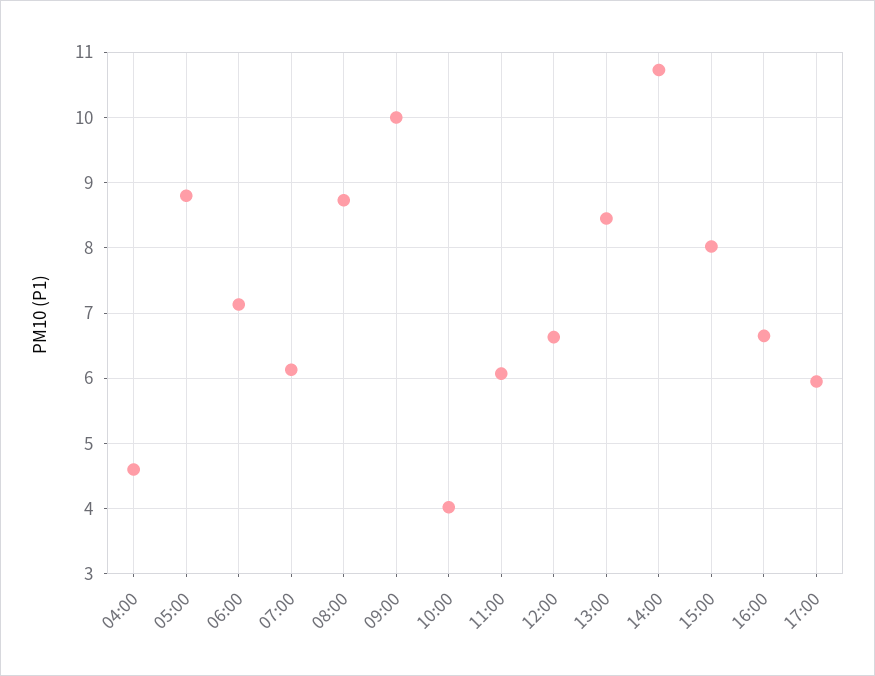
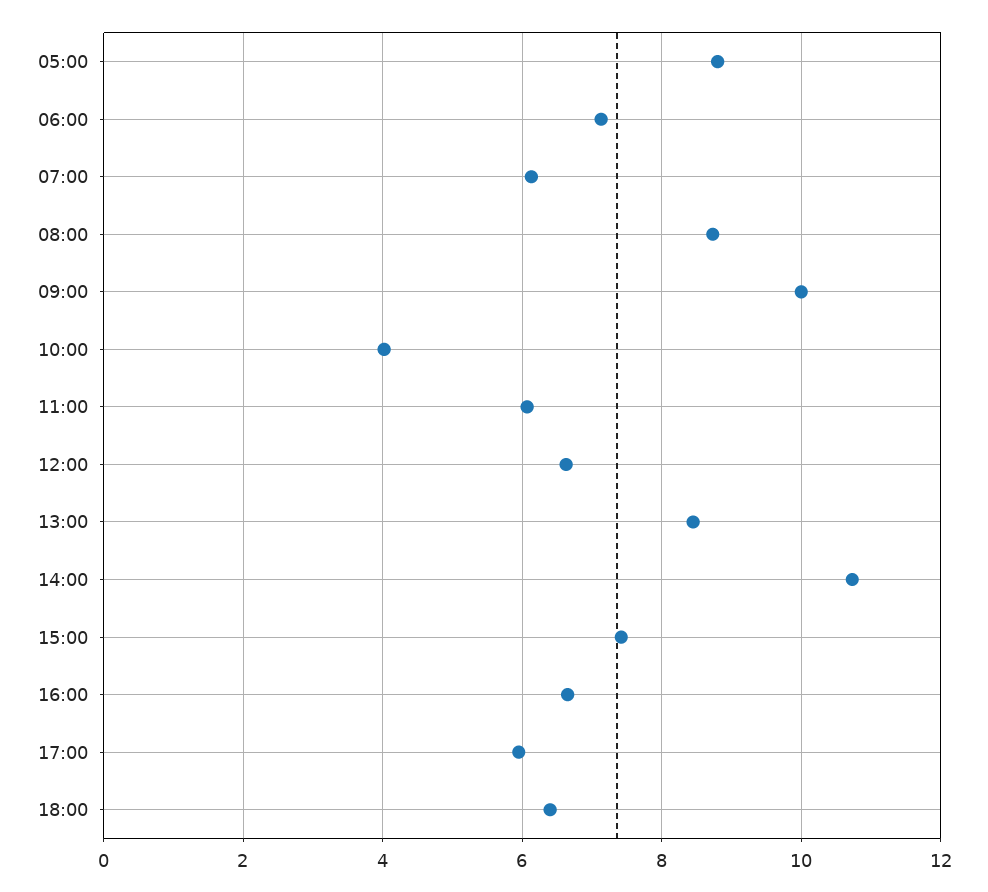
04:00: 4.6 -> none
15:00: 8 -> 7.4
18:00: none -> 6.4

